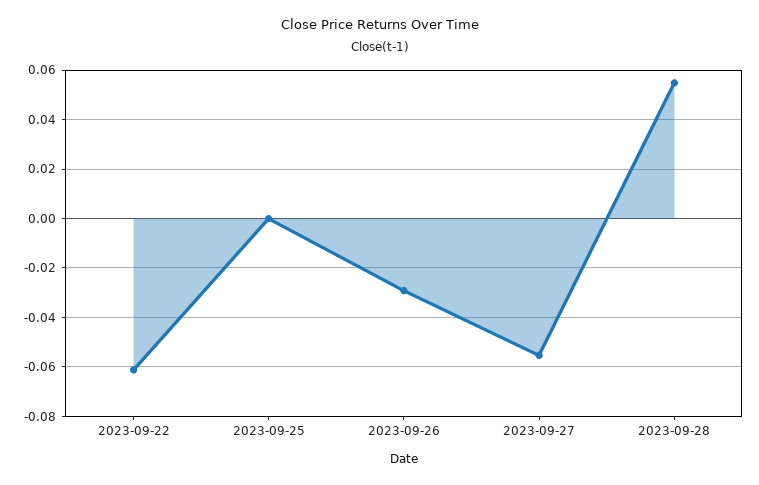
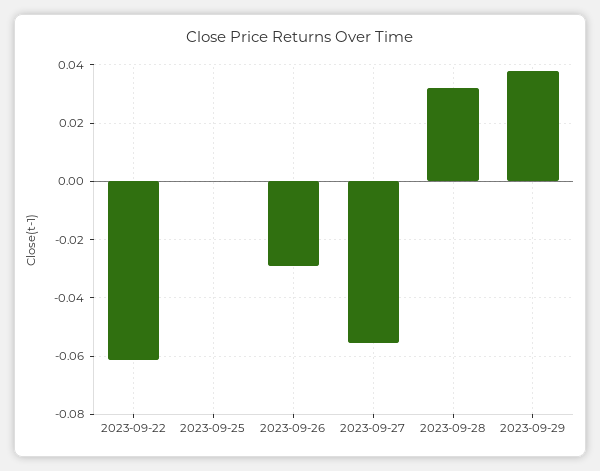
2023-09-28: 0.055 -> 0.0325
2023-09-29: none -> 0.0375

